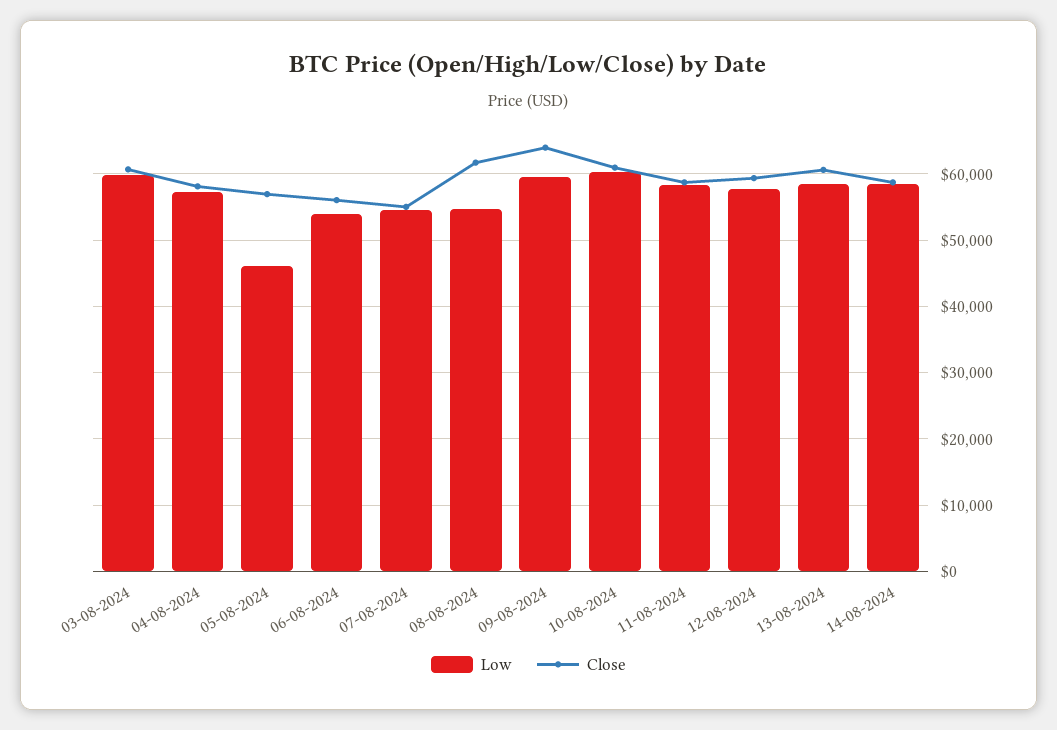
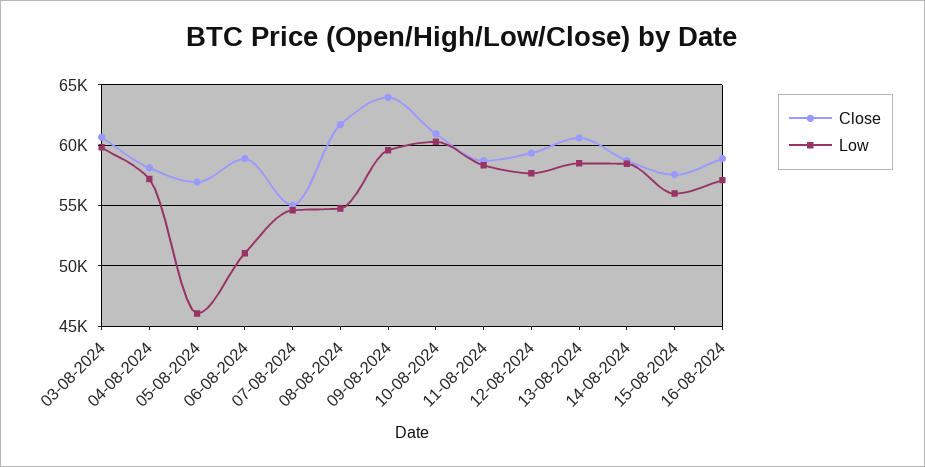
Low, 06-08-2024: 54000 -> 51000
Close, 06-08-2024: 56000 -> 59000
Close, 15-08-2024: none -> 57500
Low, 15-08-2024: none -> 56000
Close, 16-08-2024: none -> 59000
Low, 16-08-2024: none -> 57000

